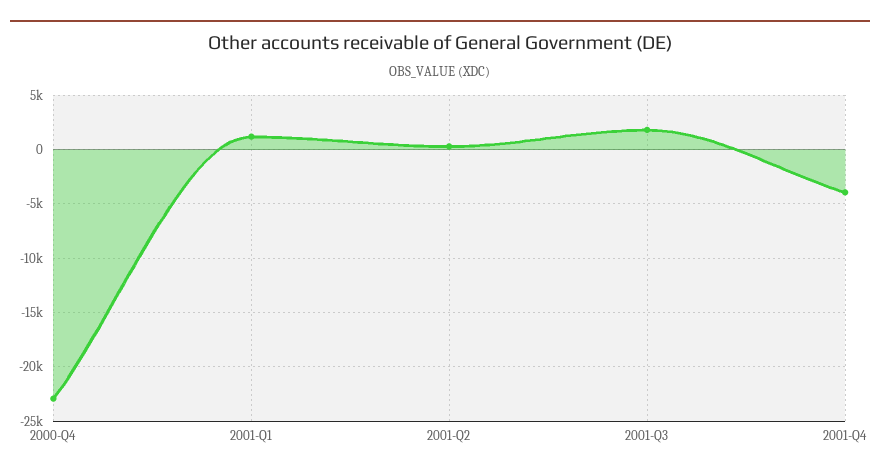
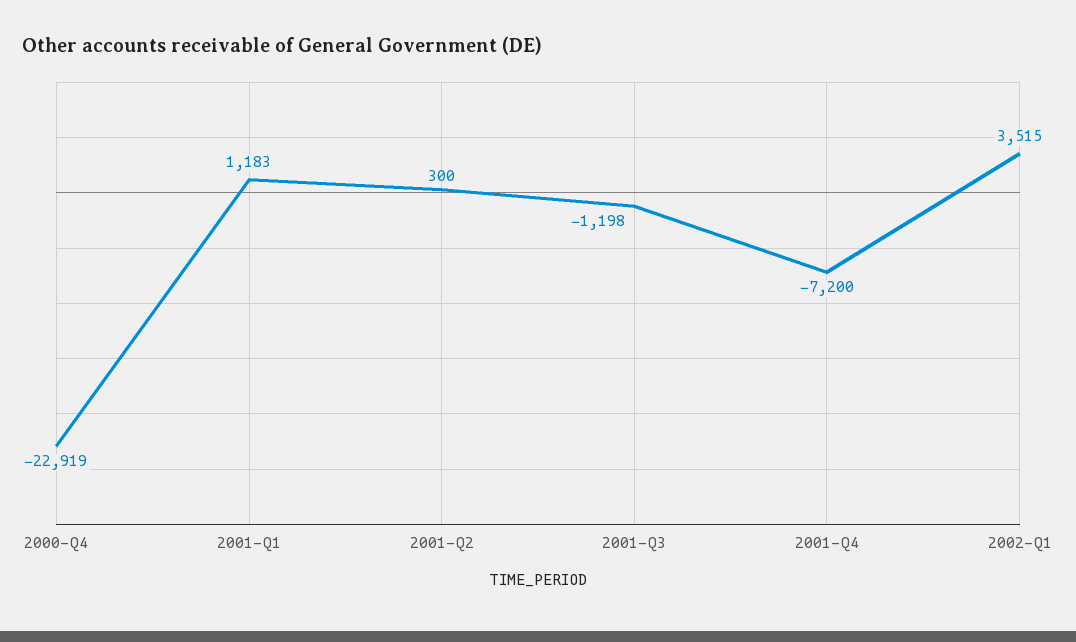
2001-Q3: 2000 -> -1198
2001-Q4: -4000 -> -7200
2002-Q1: none -> 3515

